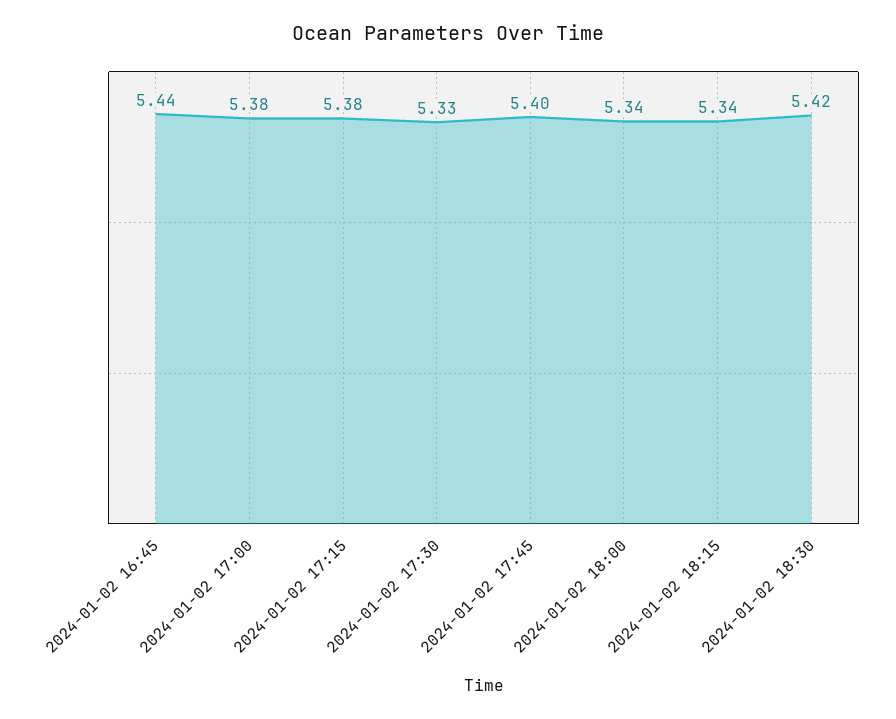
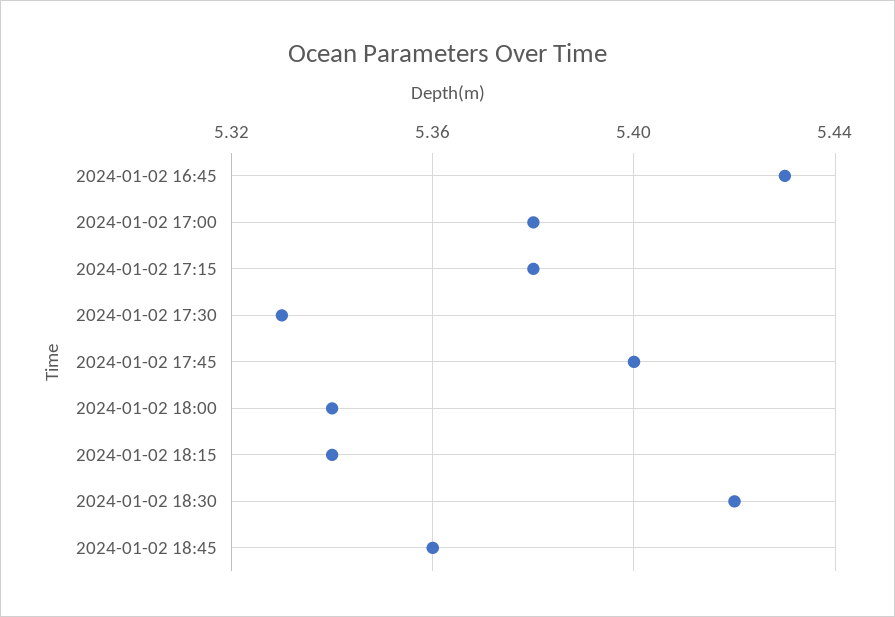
2024-01-02 16:45: 5.44 -> 5.43
2024-01-02 18:45: none -> 5.36

